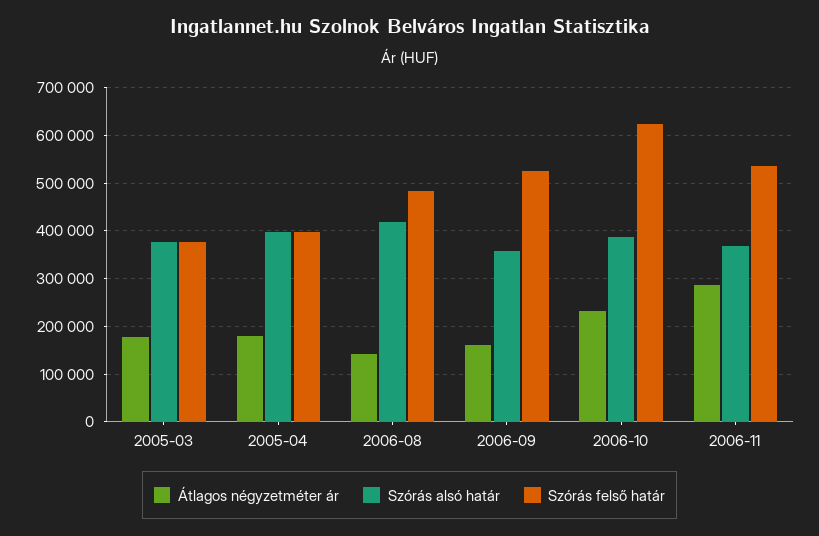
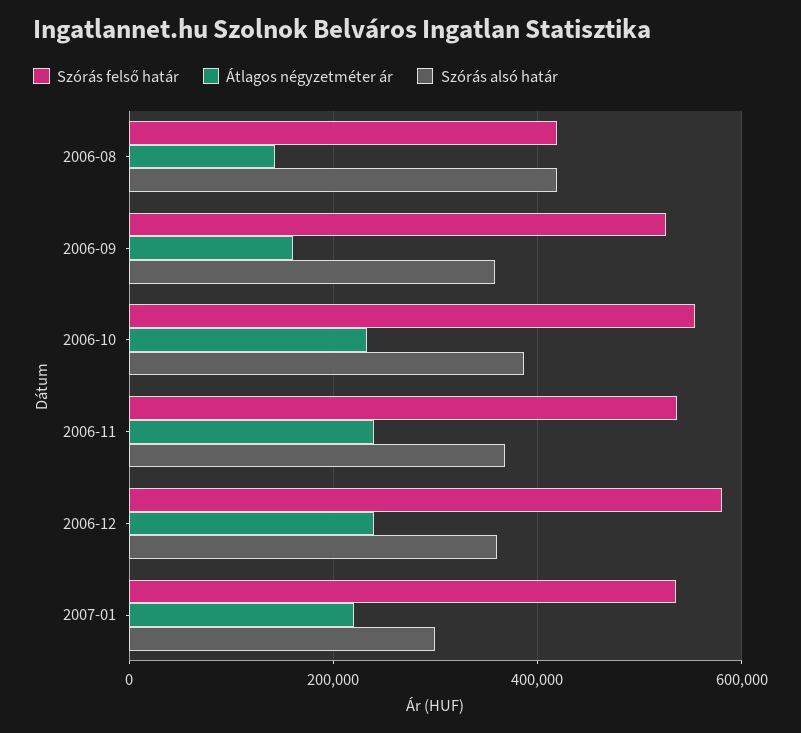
Átlagos négyzetméter ár, 2005-03: 180000 -> none
Szórás alsó határ, 2005-03: 380000 -> none
Szórás felső határ, 2005-03: 380000 -> none
Átlagos négyzetméter ár, 2005-04: 180000 -> none
Szórás alsó határ, 2005-04: 400000 -> none
Szórás felső határ, 2005-04: 400000 -> none
Szórás felső határ, 2006-08: 480000 -> 420000
Szórás felső határ, 2006-10: 620000 -> 560000
Átlagos négyzetméter ár, 2006-11: 280000 -> 240000
Szórás felső határ, 2006-12: none -> 580000
Átlagos négyzetméter ár, 2006-12: none -> 240000
Szórás alsó határ, 2006-12: none -> 360000
Szórás felső határ, 2007-01: none -> 540000
Átlagos négyzetméter ár, 2007-01: none -> 220000
Szórás alsó határ, 2007-01: none -> 300000

